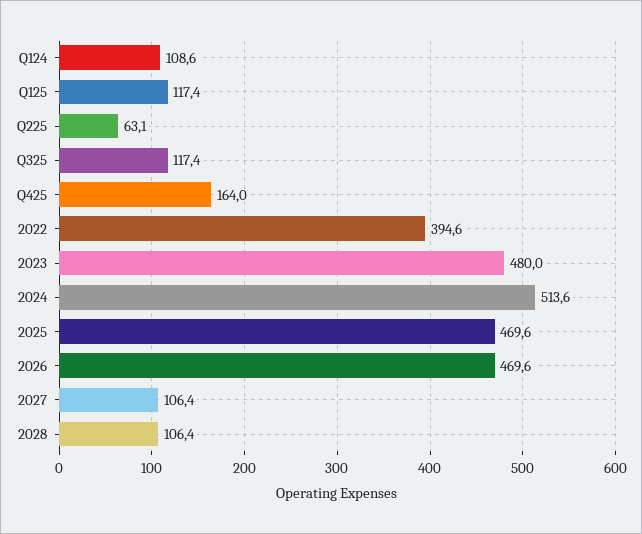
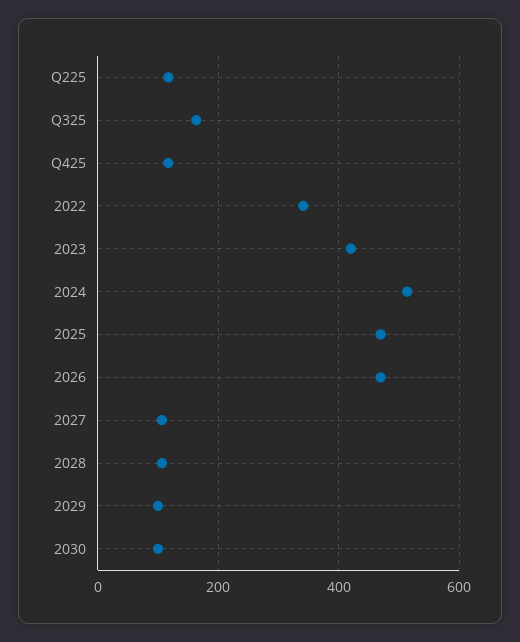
Q124: 108.6 -> none
Q125: 117.4 -> none
Q225: 63.1 -> 120
Q325: 117.4 -> 160
Q425: 164 -> 120
2022: 394.6 -> 340
2023: 480 -> 420
2029: none -> 100
2030: none -> 100

